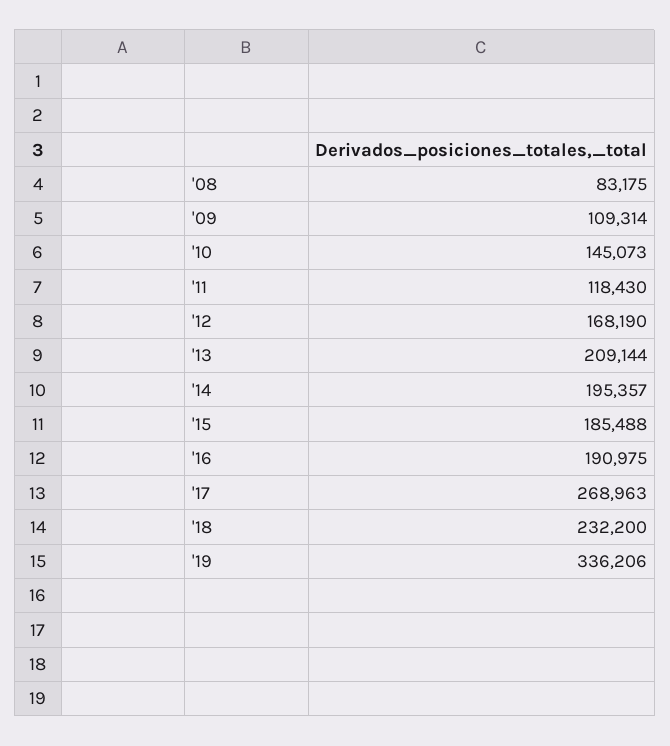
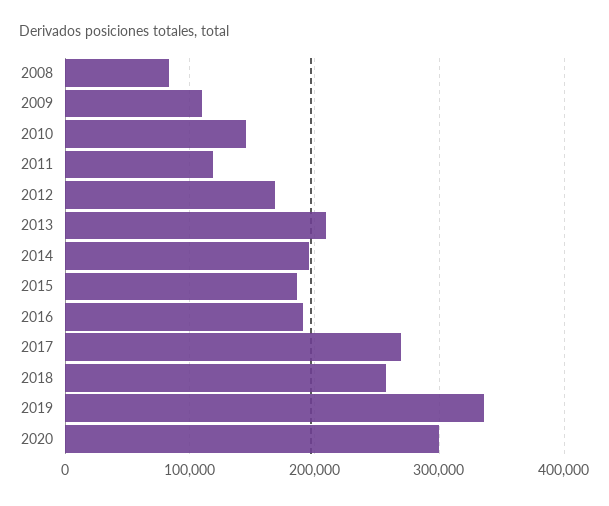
'18: 232200 -> 260000
2020: none -> 300000

